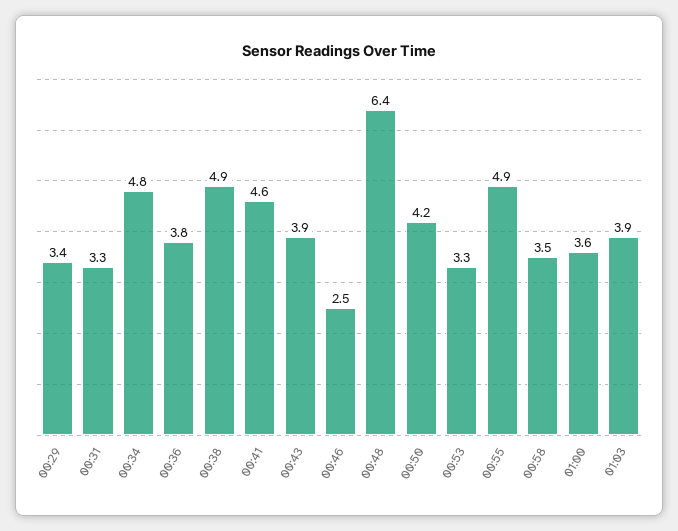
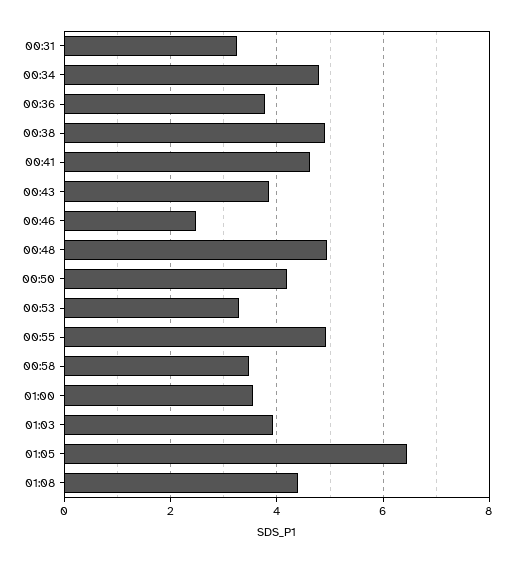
00:29: 3.4 -> none
00:48: 6.4 -> 5
01:05: none -> 6.4
01:08: none -> 4.4

